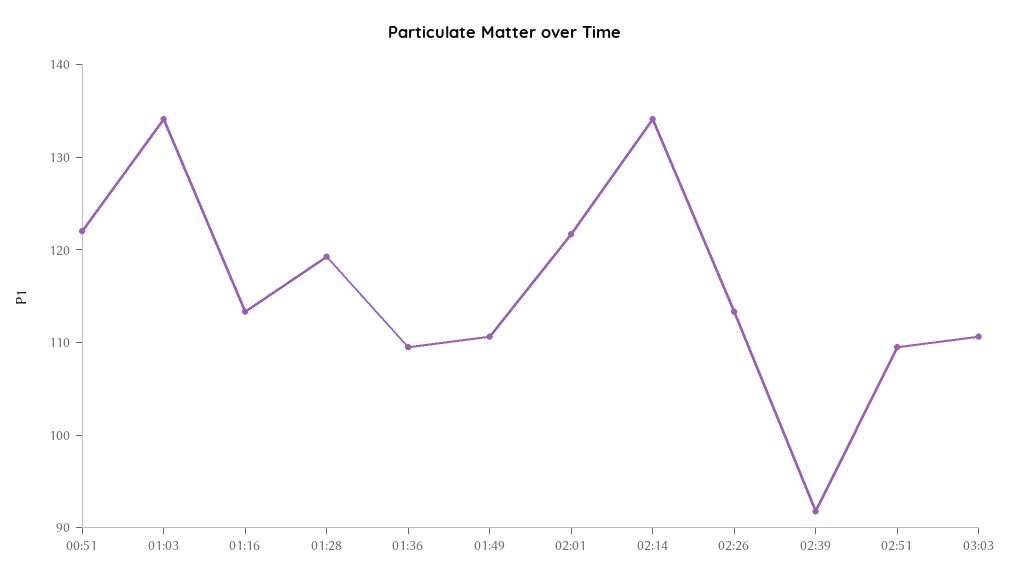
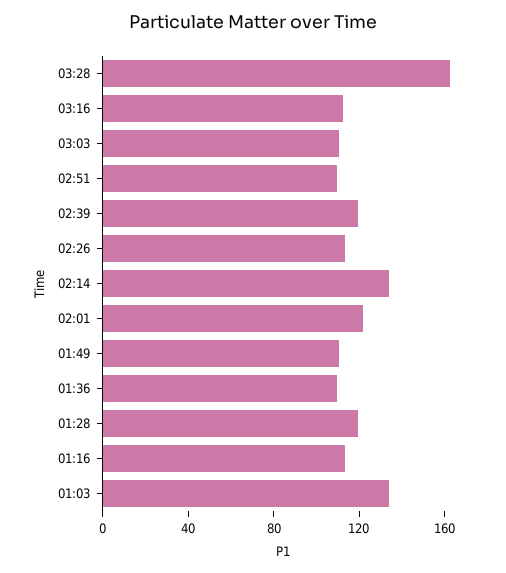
00:51: 122 -> none
02:39: 92 -> 120
03:28: none -> 160
03:16: none -> 110

